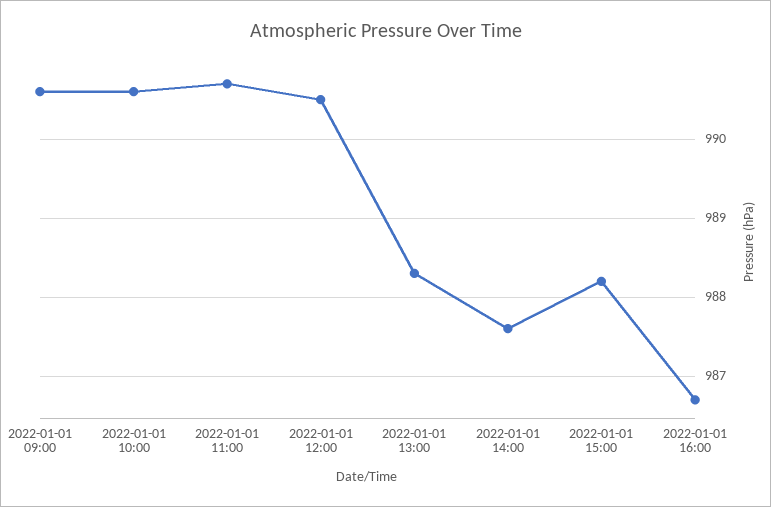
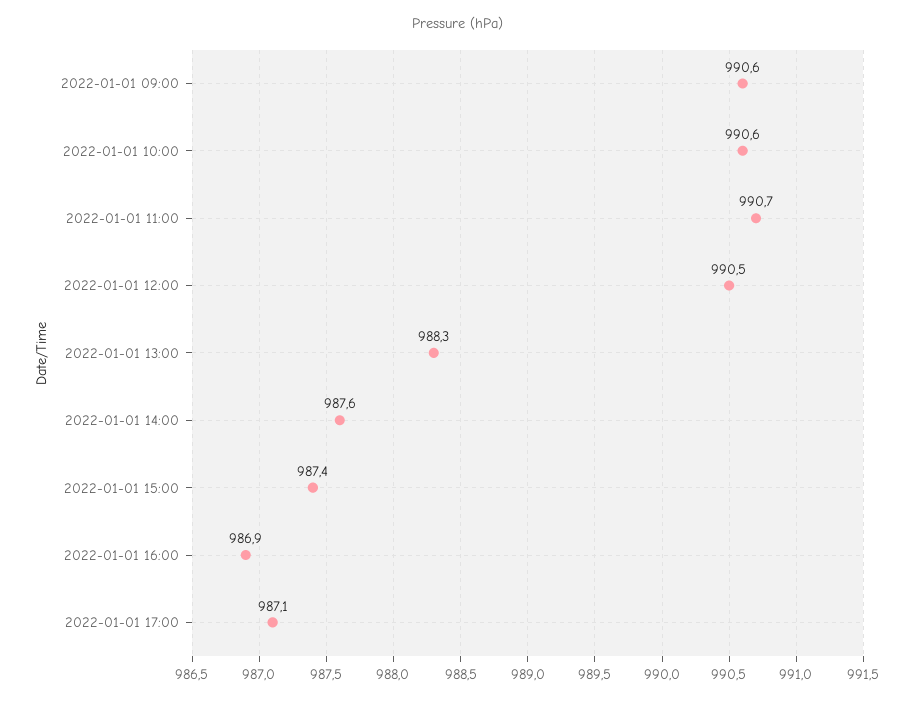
2022-01-01 15:00: 988.2 -> 987.4
2022-01-01 16:00: 986.7 -> 986.9
2022-01-01 17:00: none -> 987.1

